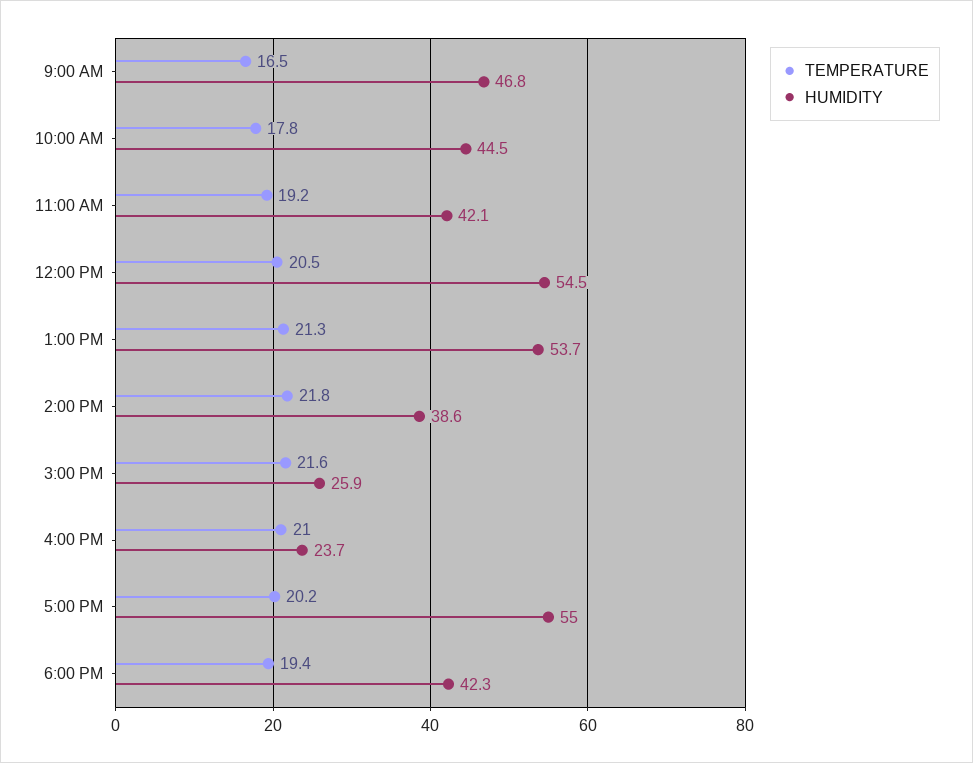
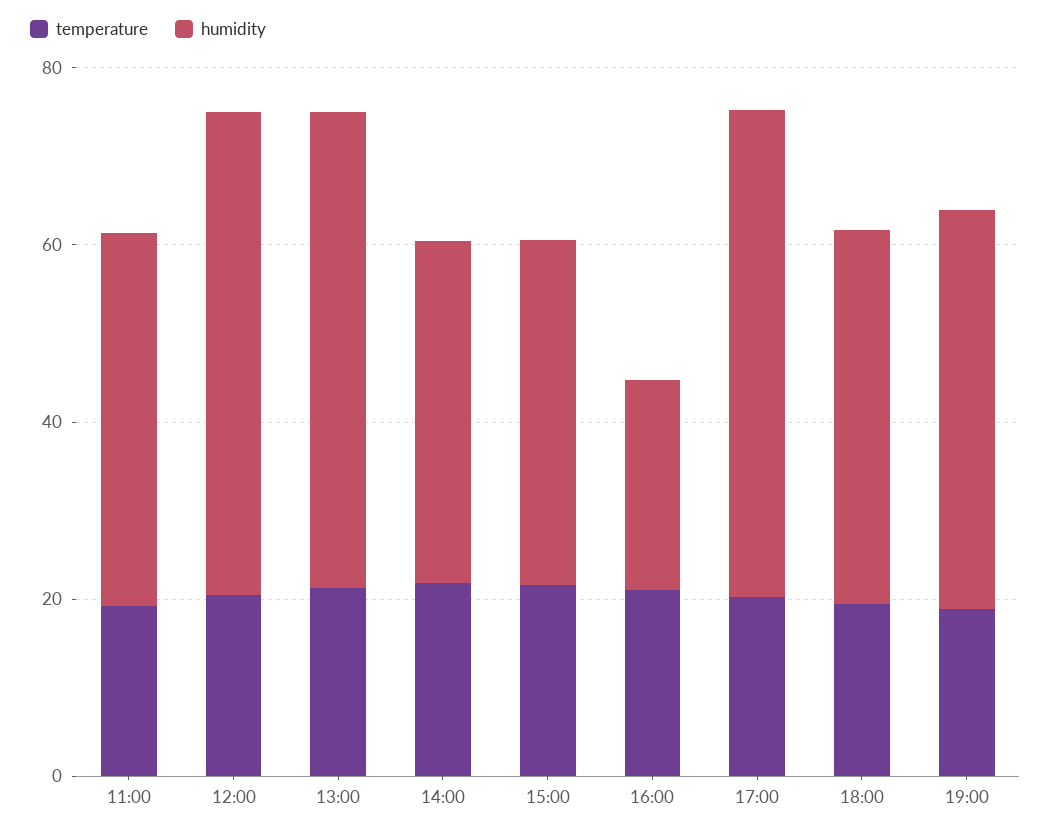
TEMPERATURE, 9:00 AM: 16.5 -> none
HUMIDITY, 9:00 AM: 46.8 -> none
TEMPERATURE, 10:00 AM: 17.8 -> none
HUMIDITY, 10:00 AM: 44.5 -> none
HUMIDITY, 3:00 PM: 25.9 -> 40
TEMPERATURE, 19:00: none -> 20
HUMIDITY, 19:00: none -> 45

